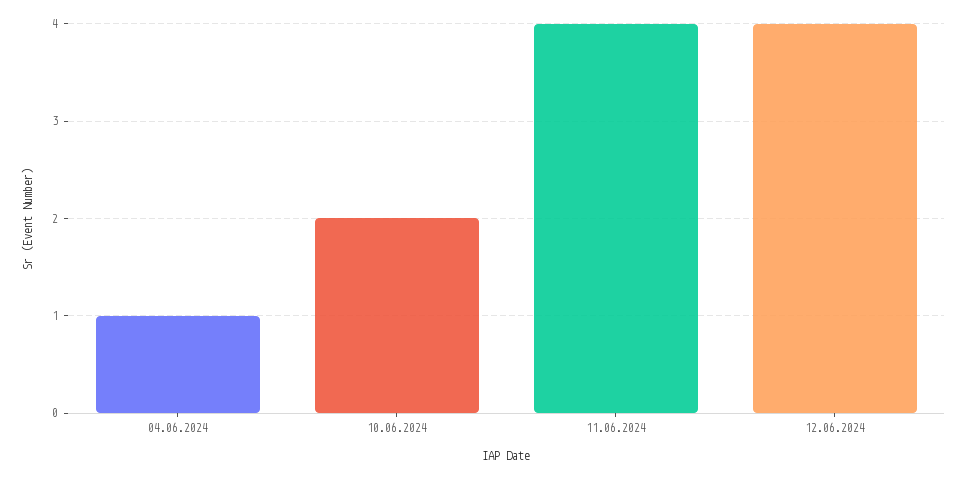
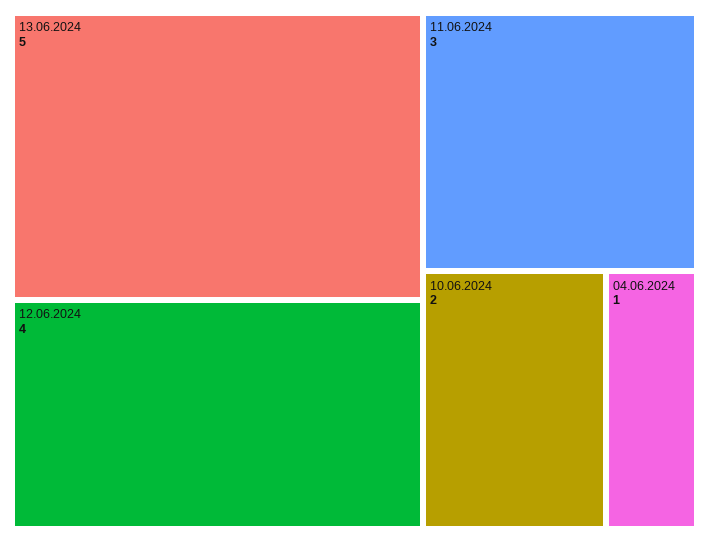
11.06.2024: 4 -> 3
13.06.2024: none -> 5

